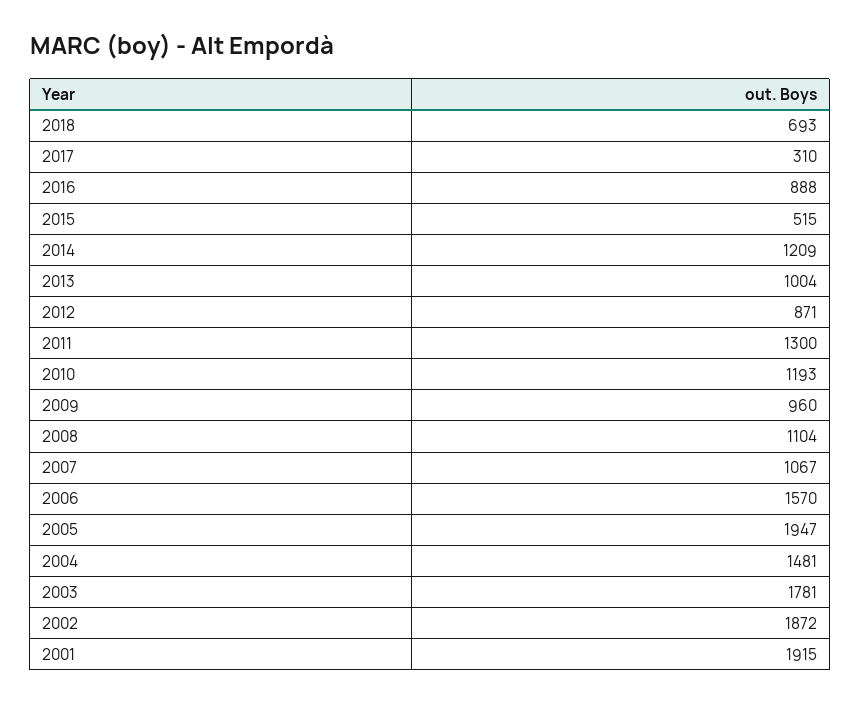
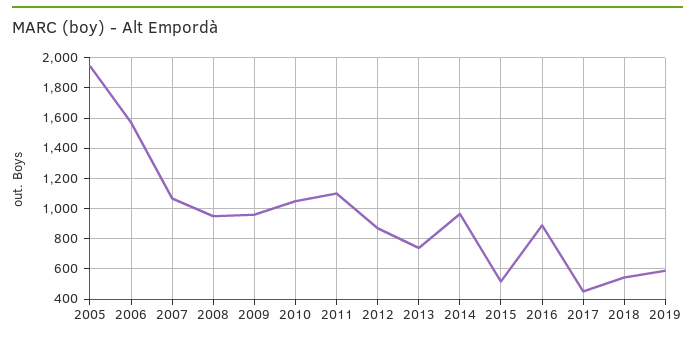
2018: 693 -> 550
2017: 310 -> 450
2014: 1209 -> 950
2013: 1004 -> 750
2011: 1300 -> 1100
2010: 1193 -> 1050
2008: 1104 -> 950
2004: 1481 -> none
2003: 1781 -> none
2002: 1872 -> none
2001: 1915 -> none
2019: none -> 600

